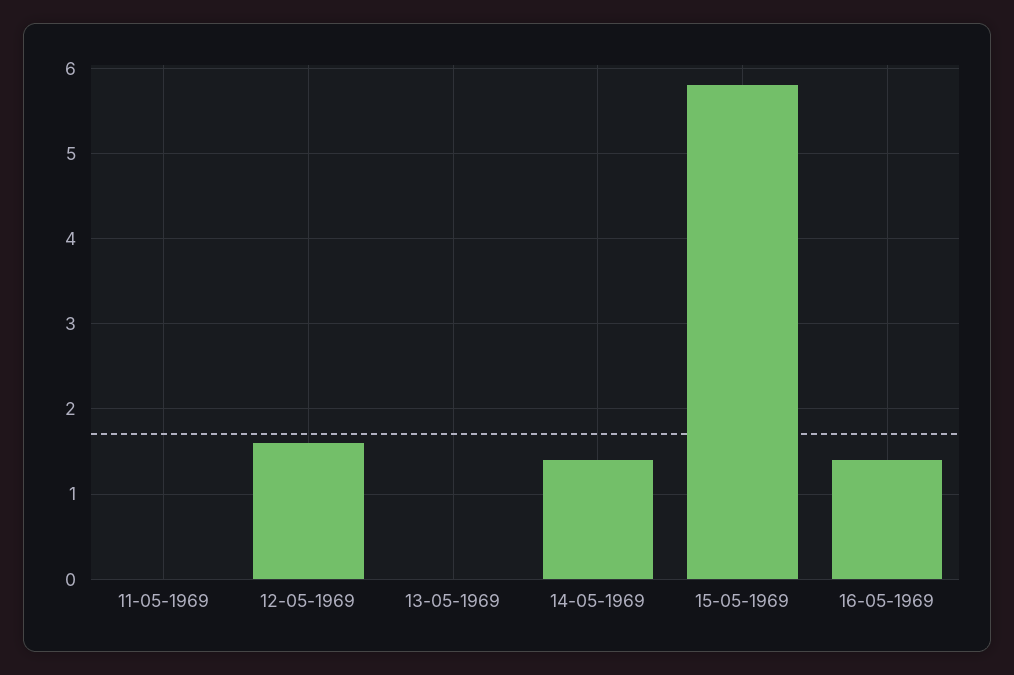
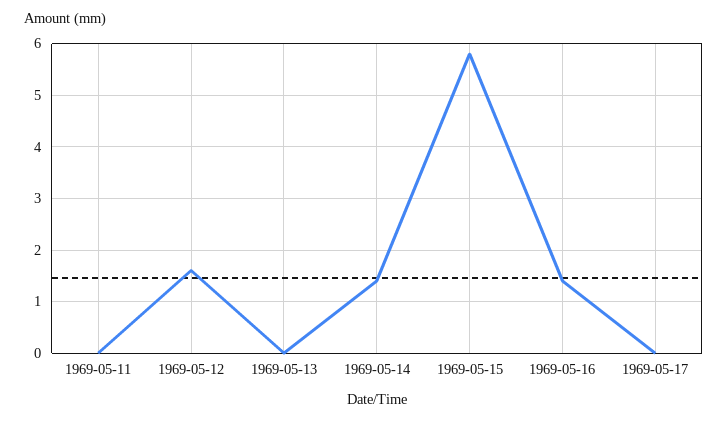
1969-05-17: none -> 0

